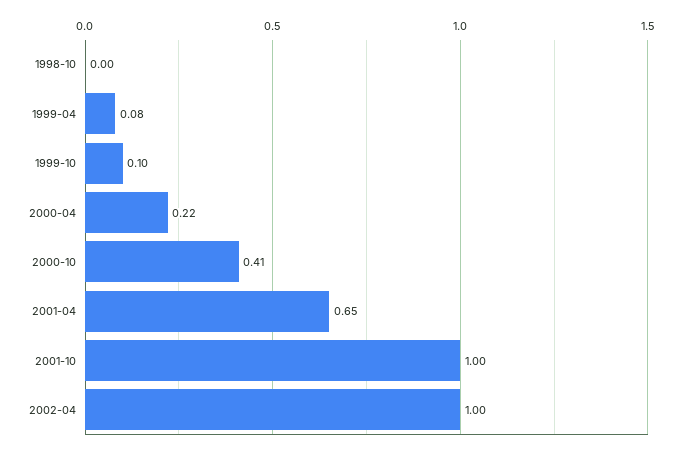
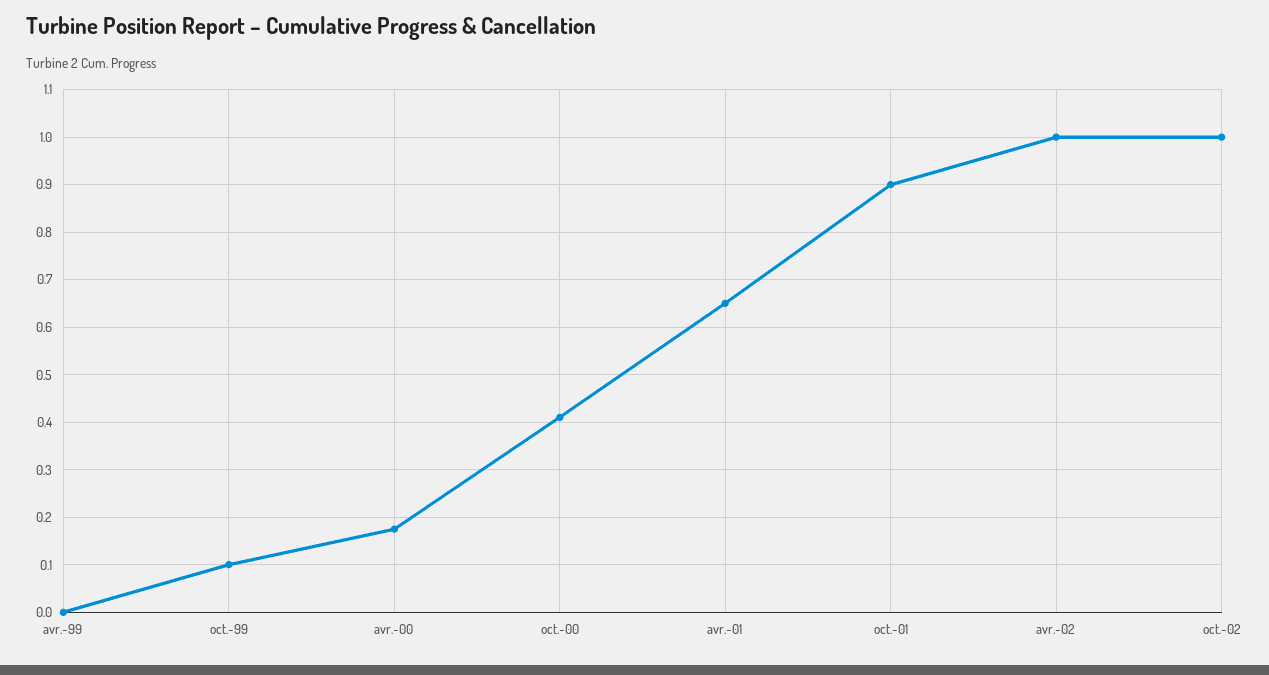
1998-10: 0 -> none
1999-04: 0.08 -> 0
2000-04: 0.22 -> 0.18
2001-10: 1 -> 0.9
oct.-02: none -> 1

